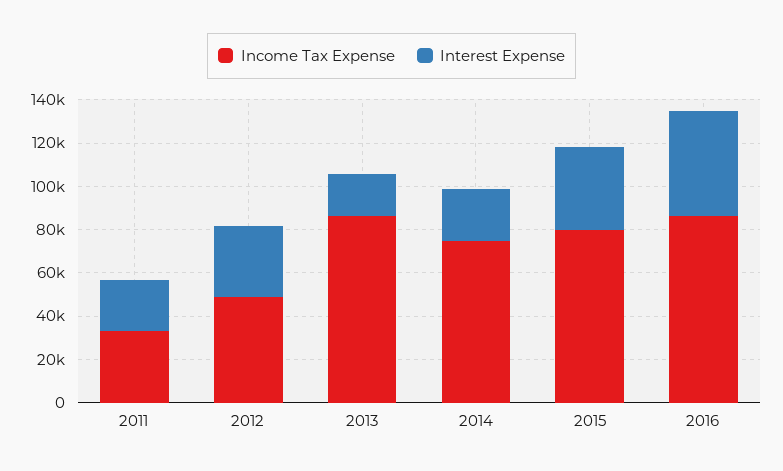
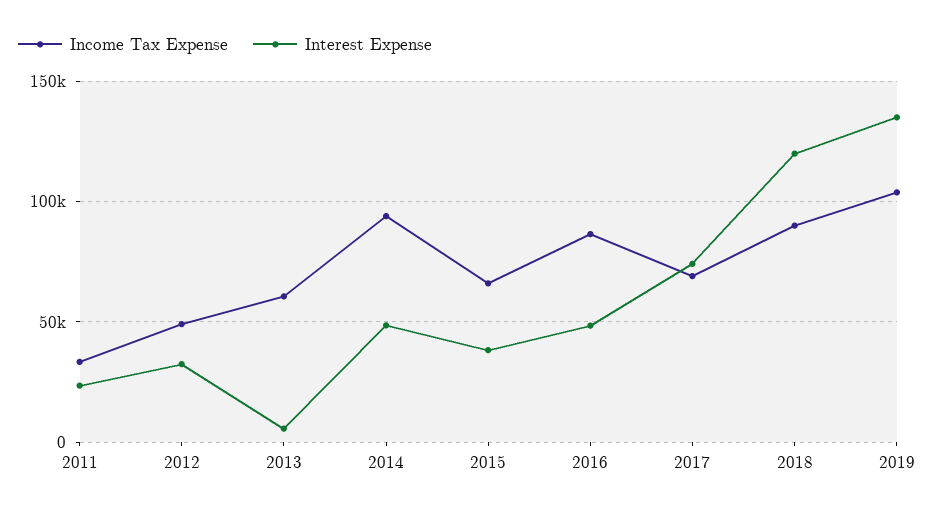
Income Tax Expense, 2013: 85000 -> 60000
Interest Expense, 2013: 20000 -> 5000
Income Tax Expense, 2014: 75000 -> 95000
Interest Expense, 2014: 25000 -> 50000
Income Tax Expense, 2015: 80000 -> 65000
Income Tax Expense, 2017: none -> 70000
Interest Expense, 2017: none -> 75000
Income Tax Expense, 2018: none -> 90000
Interest Expense, 2018: none -> 120000
Income Tax Expense, 2019: none -> 105000
Interest Expense, 2019: none -> 135000

